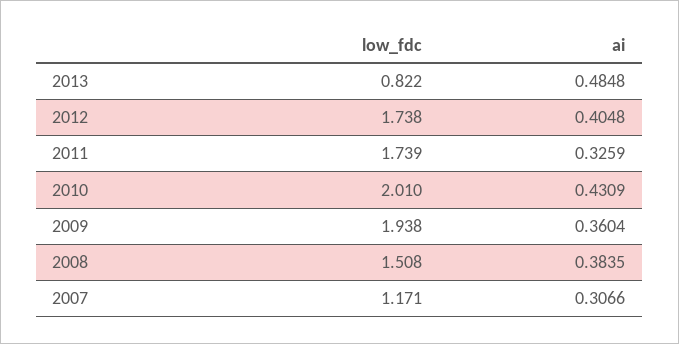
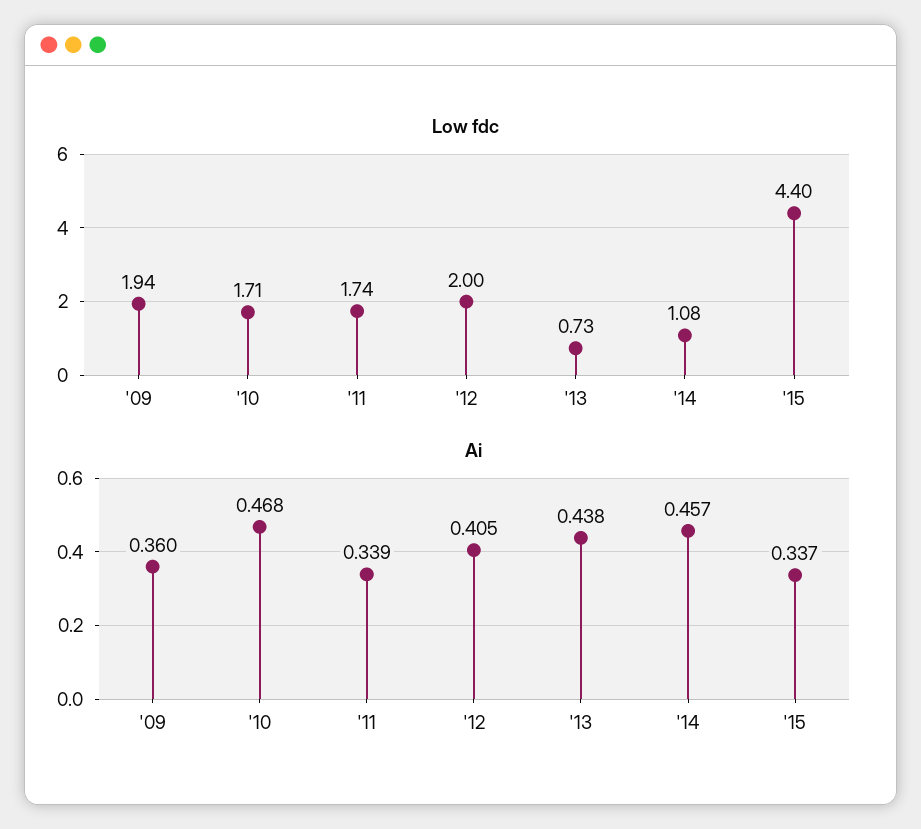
low_fdc, 2013: 0.822 -> 0.73
ai, 2013: 0.4848 -> 0.438
low_fdc, 2012: 1.738 -> 2
ai, 2011: 0.3259 -> 0.339
low_fdc, 2010: 2.01 -> 1.71
ai, 2010: 0.4309 -> 0.468
low_fdc, 2008: 1.508 -> none
ai, 2008: 0.3835 -> none
low_fdc, 2007: 1.171 -> none
ai, 2007: 0.3066 -> none
low_fdc, '14: none -> 1.08
low_fdc, '15: none -> 4.4
ai, '14: none -> 0.457
ai, '15: none -> 0.337

